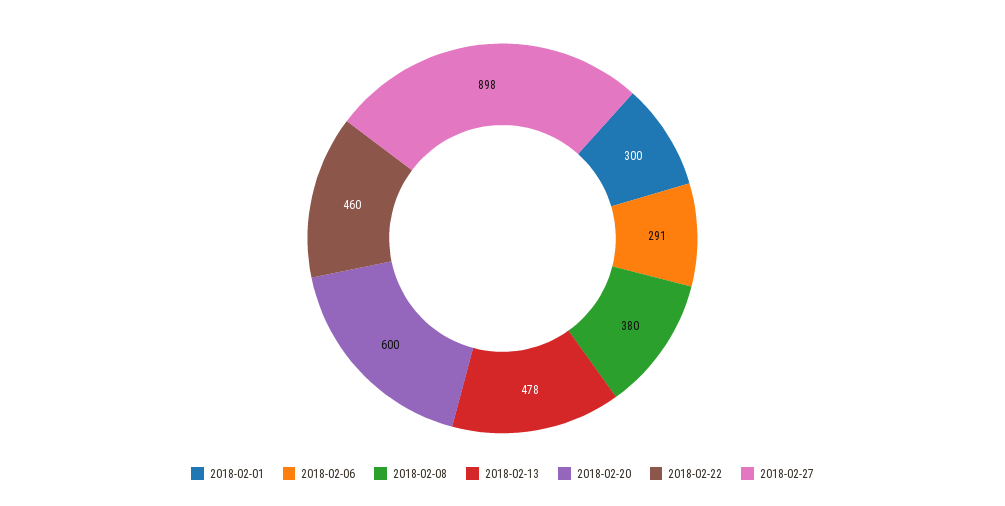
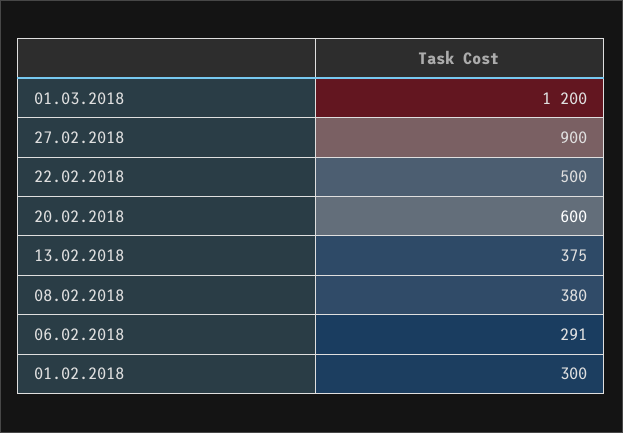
2018-02-13: 478 -> 375
2018-02-22: 460 -> 500
2018-02-27: 898 -> 900
01.03.2018: none -> 1200

